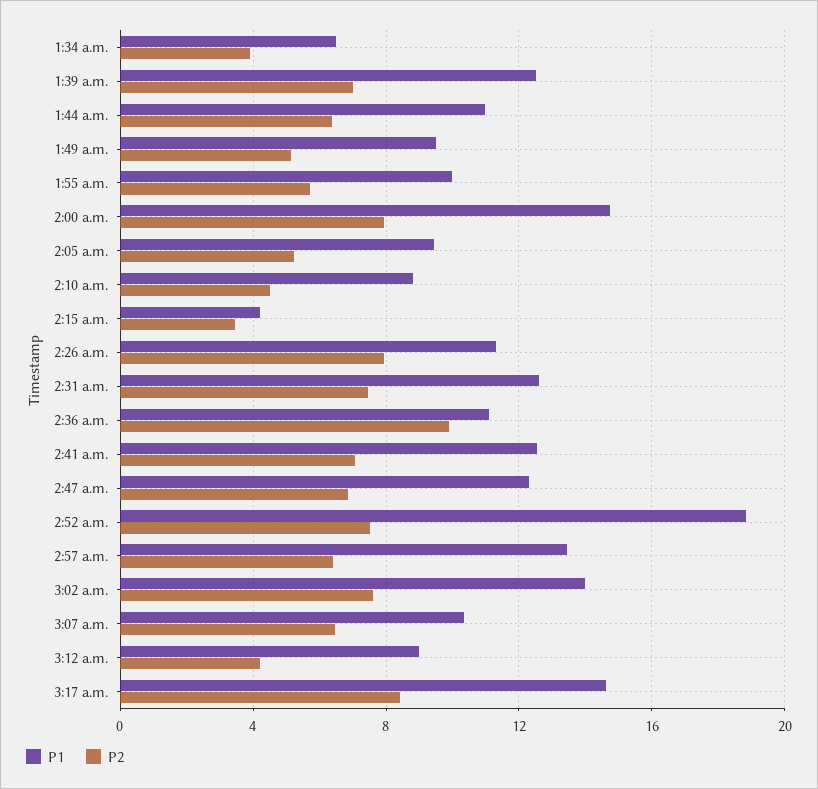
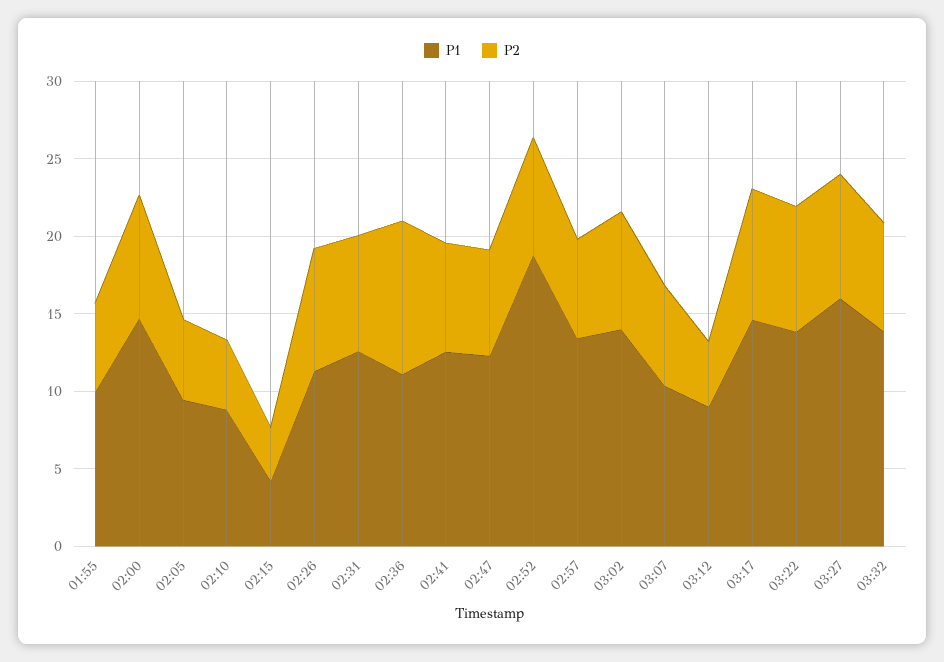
P1, 1:34 a.m.: 6.5 -> none
P2, 1:34 a.m.: 4 -> none
P1, 1:39 a.m.: 12.5 -> none
P2, 1:39 a.m.: 7 -> none
P1, 1:44 a.m.: 11 -> none
P2, 1:44 a.m.: 6.5 -> none
P1, 1:49 a.m.: 9.5 -> none
P2, 1:49 a.m.: 5 -> none
P1, 03:22: none -> 14
P2, 03:22: none -> 8
P1, 03:27: none -> 16
P2, 03:27: none -> 8
P1, 03:32: none -> 14
P2, 03:32: none -> 7

